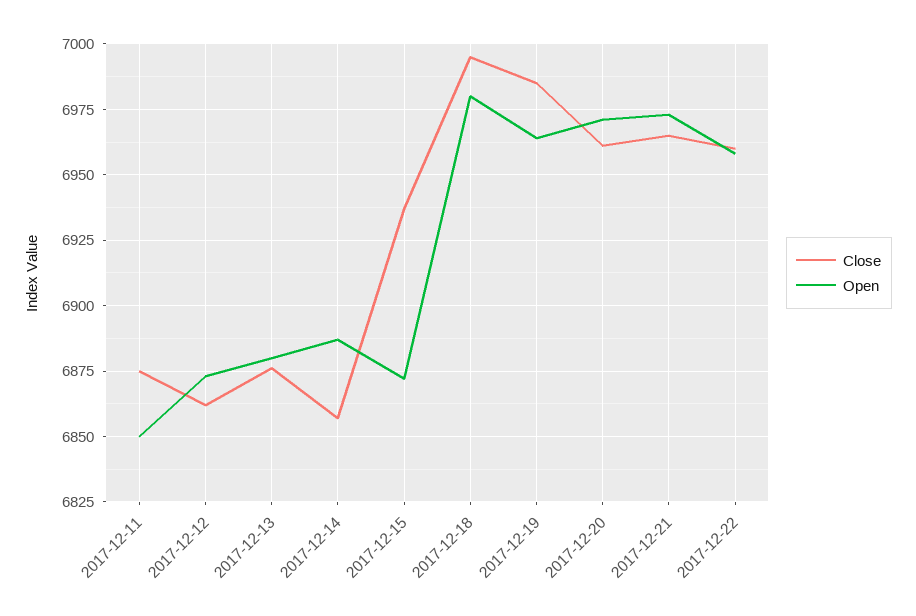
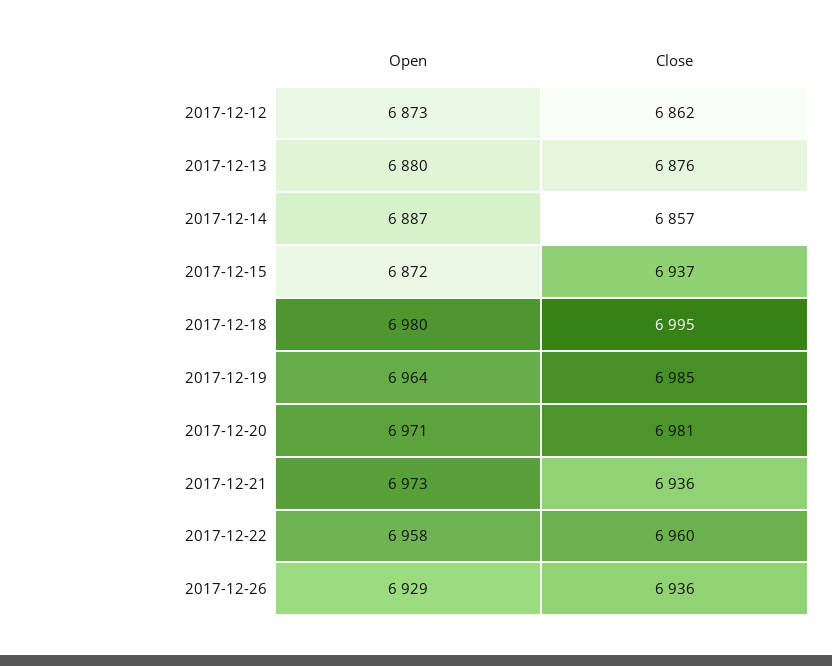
Close, 2017-12-11: 6875 -> none
Open, 2017-12-11: 6850 -> none
Close, 2017-12-20: 6960 -> 6981
Close, 2017-12-21: 6965 -> 6936
Open, 2017-12-26: none -> 6929
Close, 2017-12-26: none -> 6936

